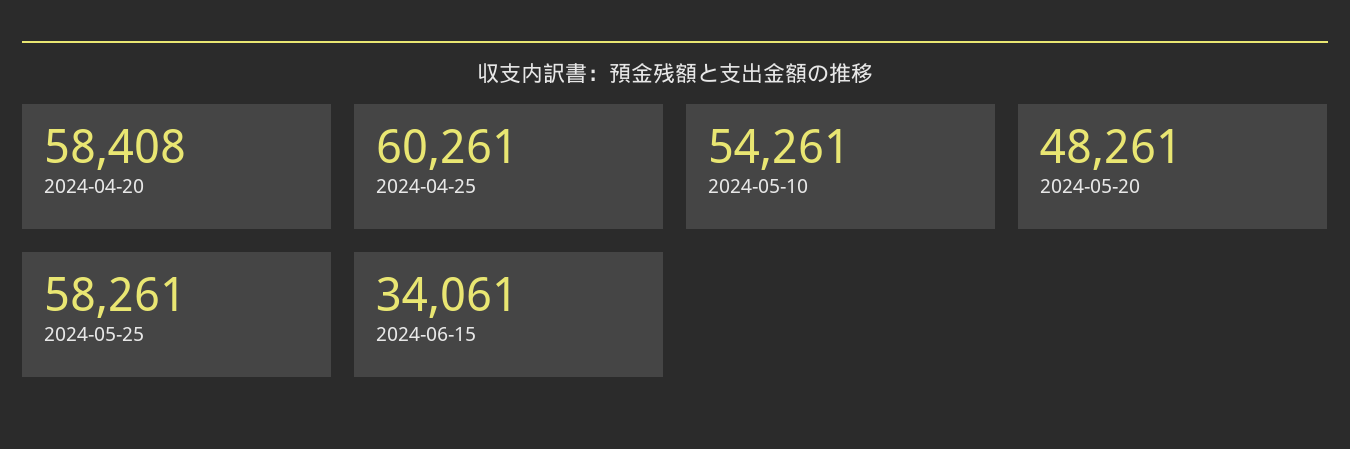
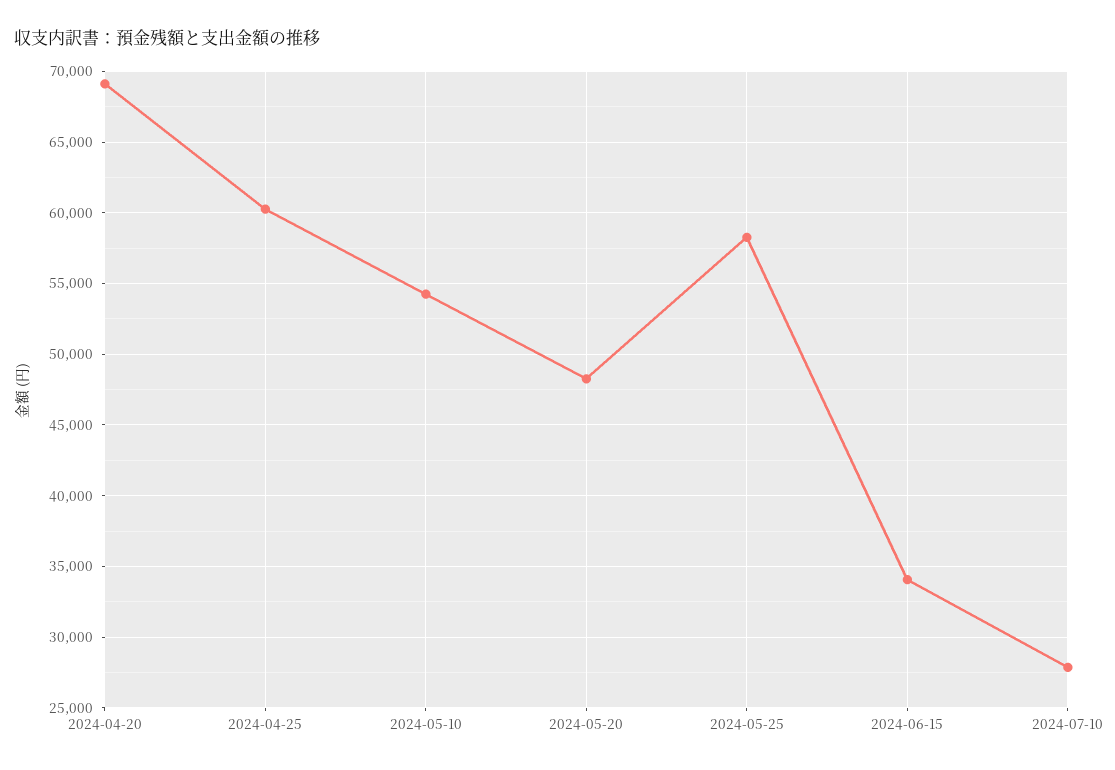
2024-04-20: 58408 -> 69000
2024-07-10: none -> 28000

